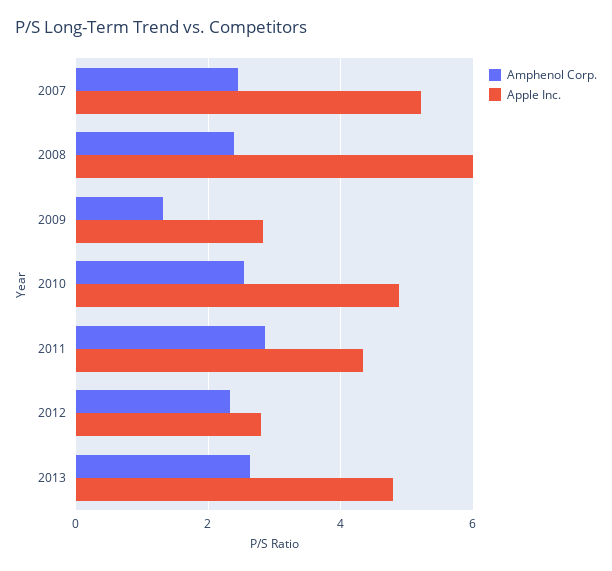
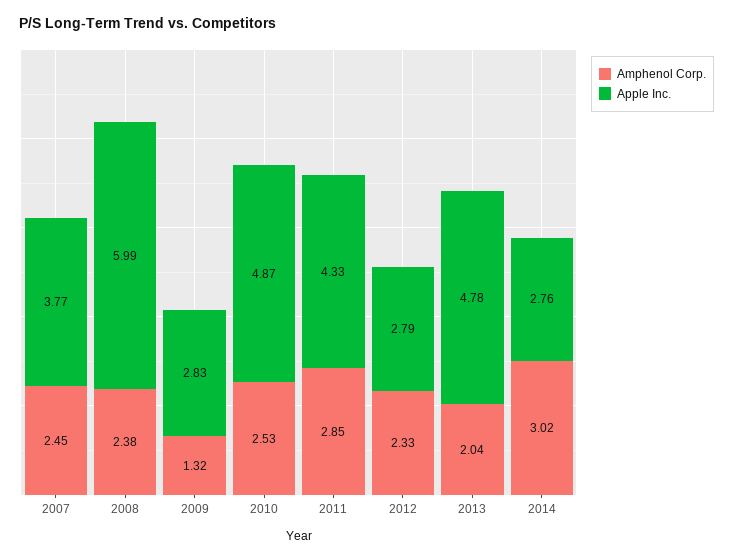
Apple Inc., 2007: 5.2 -> 3.77
Amphenol Corp., 2013: 2.6 -> 2.04
Amphenol Corp., 2014: none -> 3.02
Apple Inc., 2014: none -> 2.76

